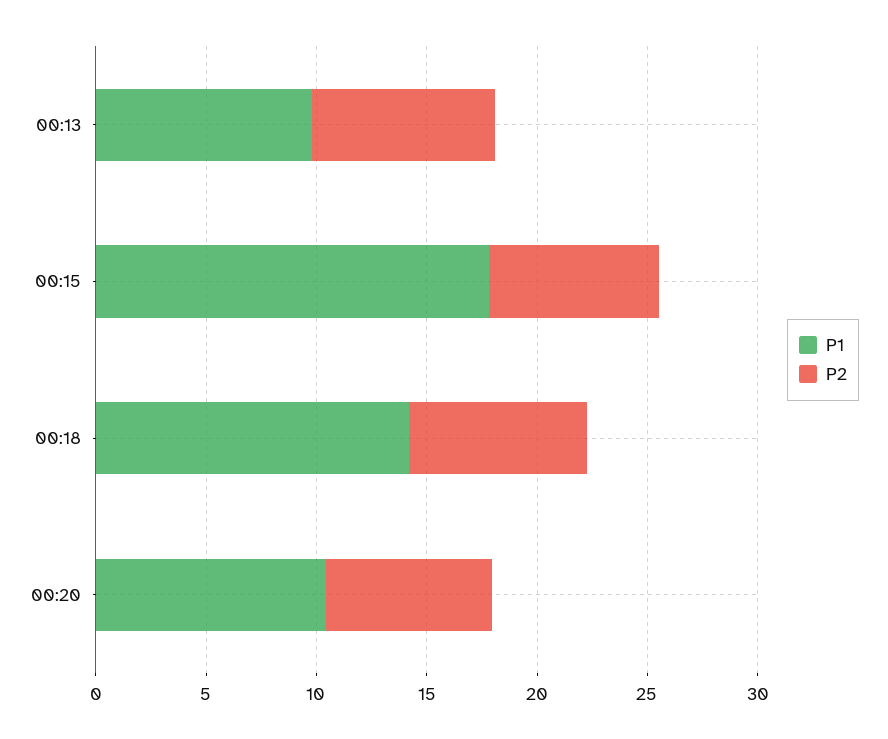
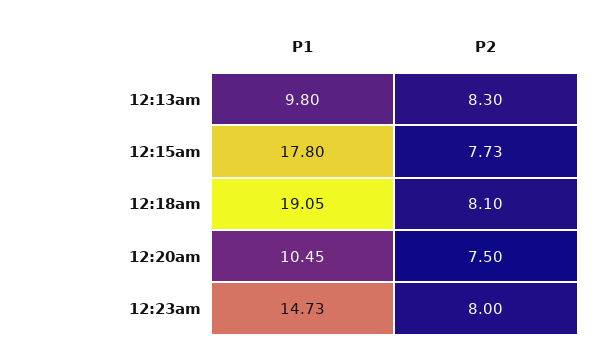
P1, 00:18: 14 -> 19.05
P1, 12:23am: none -> 14.73
P2, 12:23am: none -> 8

